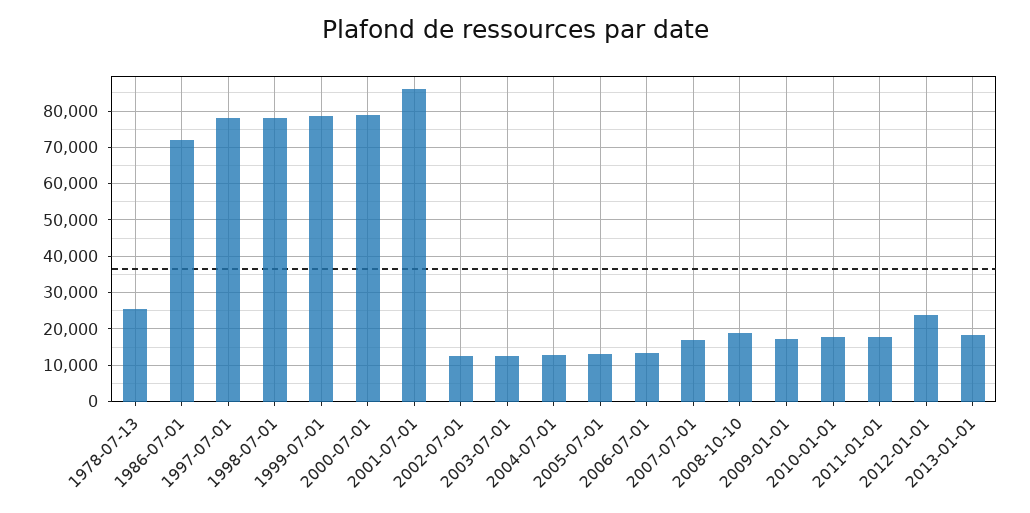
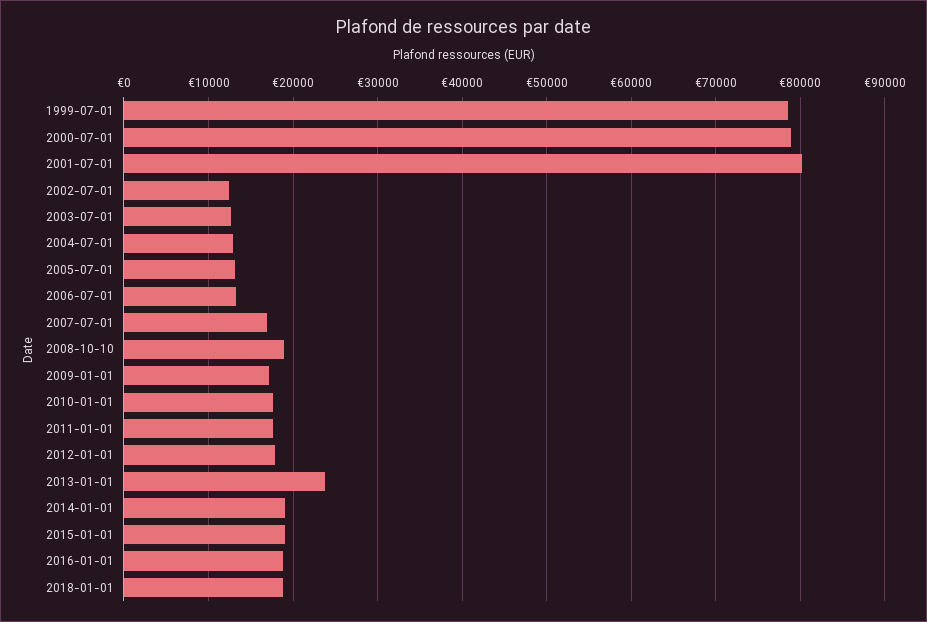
1978-07-13: 26000 -> none
1986-07-01: 72000 -> none
1997-07-01: 78000 -> none
1998-07-01: 78000 -> none
2001-07-01: 86000 -> 80000
2012-01-01: 24000 -> 18000
2013-01-01: 18000 -> 24000
2014-01-01: none -> 19000
2015-01-01: none -> 19000
2016-01-01: none -> 19000
2018-01-01: none -> 19000

